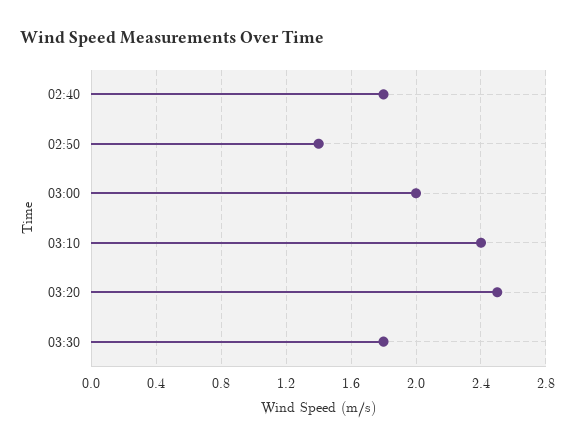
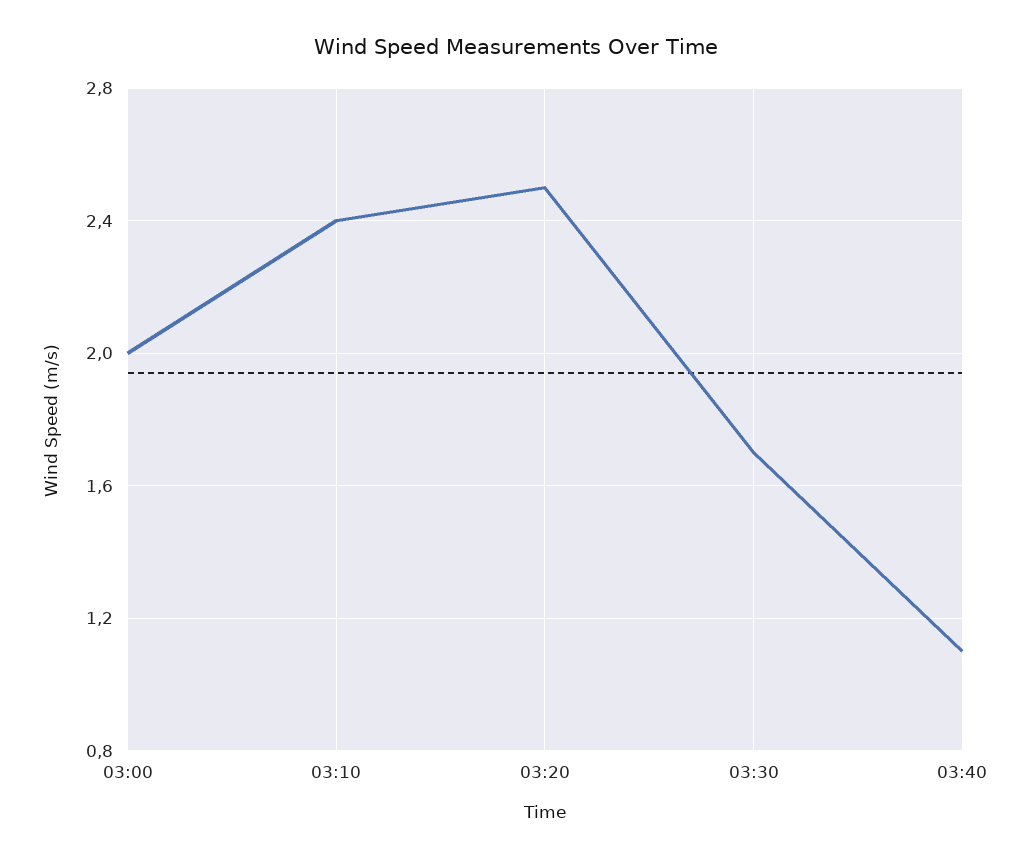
02:40: 1.8 -> none
02:50: 1.4 -> none
03:30: 1.8 -> 1.7
03:40: none -> 1.1

